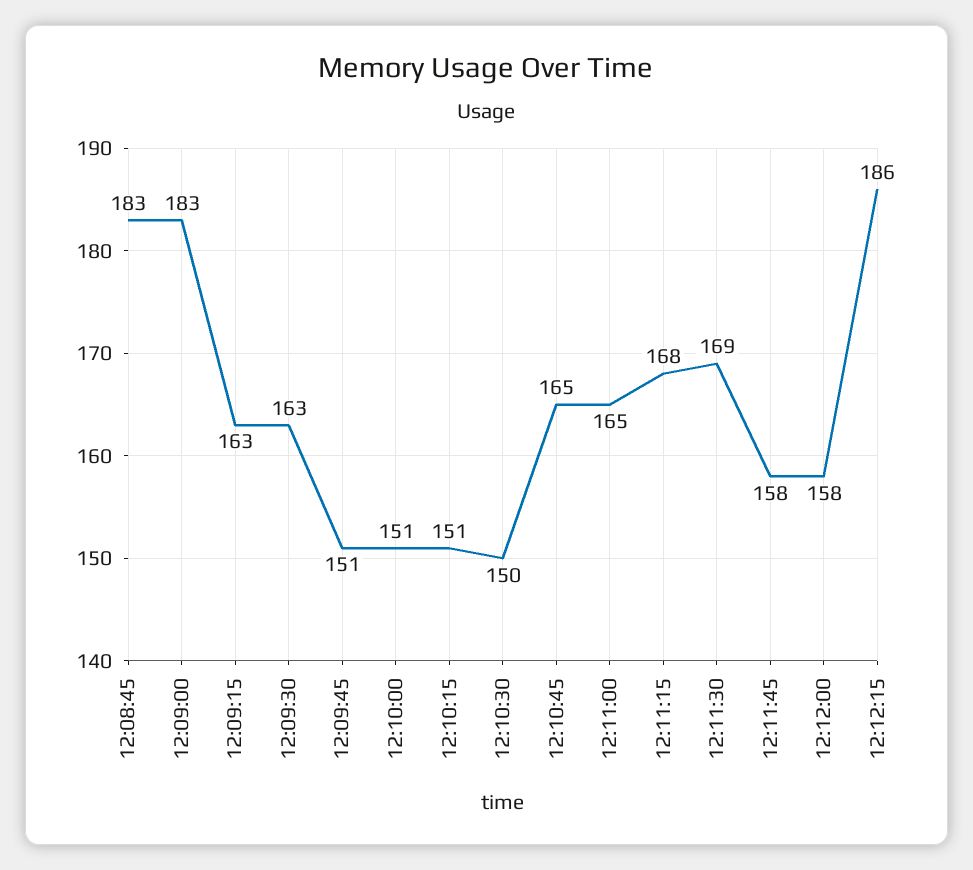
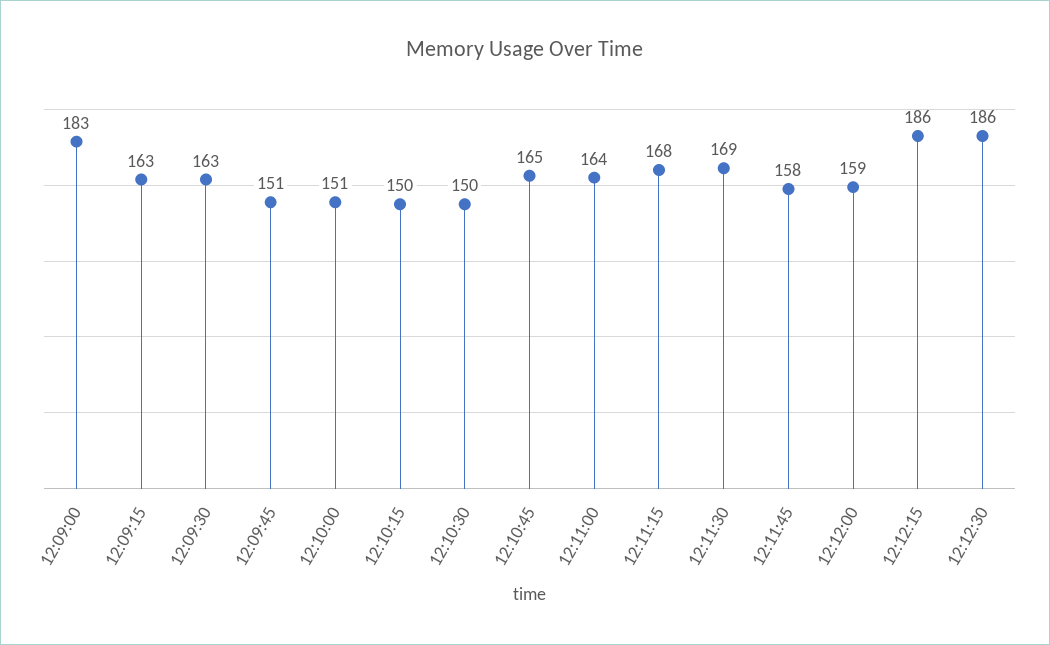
12:08:45: 183 -> none
12:10:15: 151 -> 150
12:11:00: 165 -> 164
12:12:00: 158 -> 159
12:12:30: none -> 186

